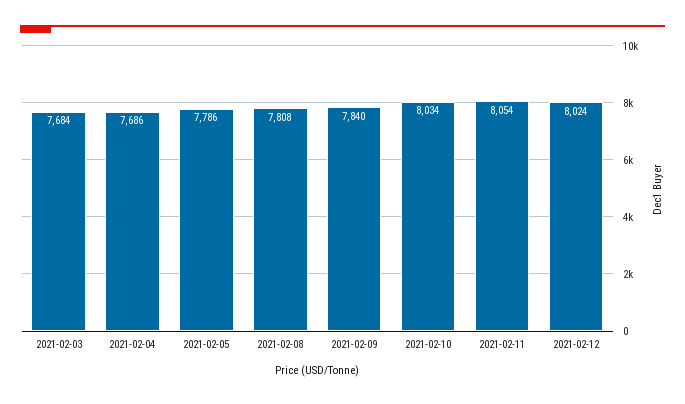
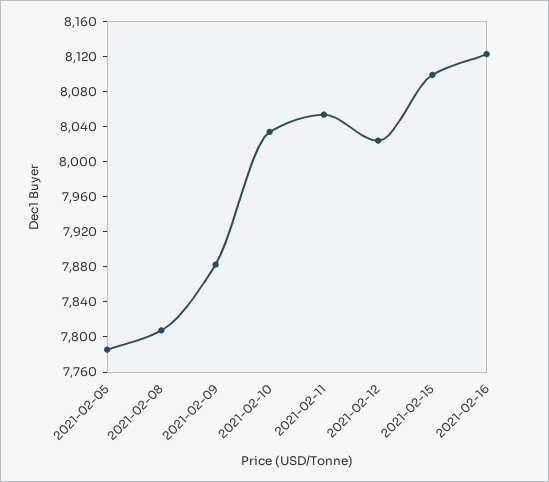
2021-02-03: 7684 -> none
2021-02-04: 7686 -> none
2021-02-09: 7840 -> 7880
2021-02-15: none -> 8100
2021-02-16: none -> 8120

